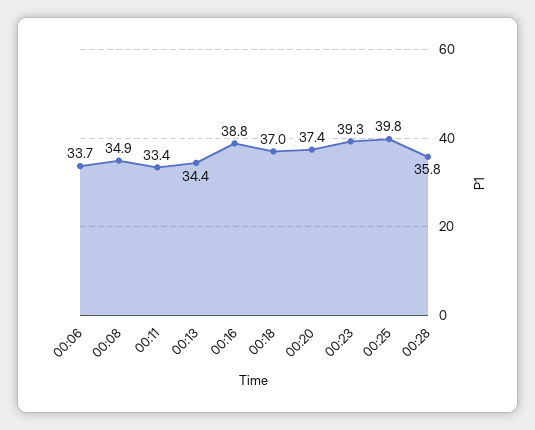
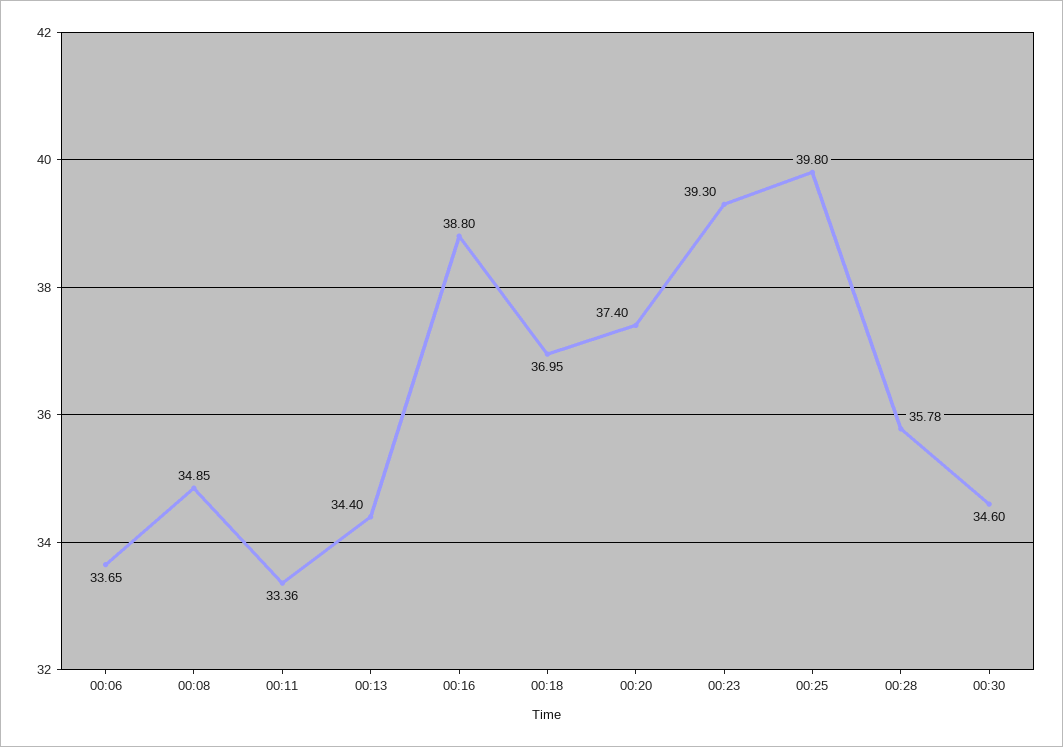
00:30: none -> 34.6

